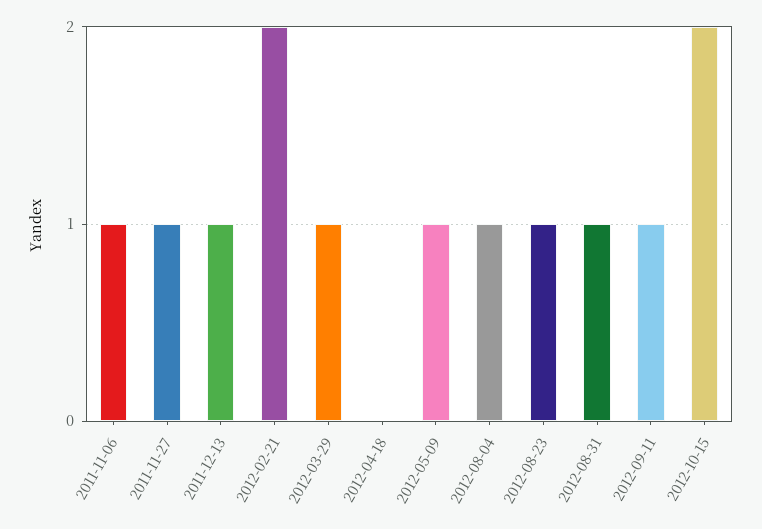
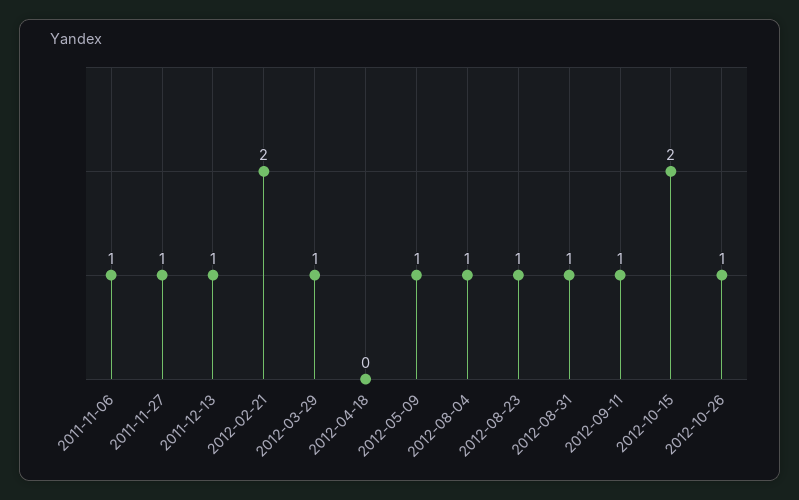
2012-10-26: none -> 1

